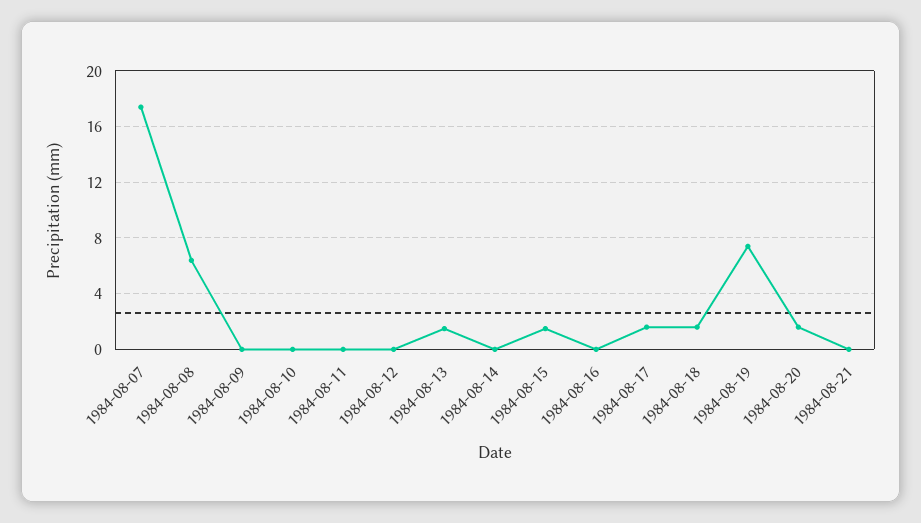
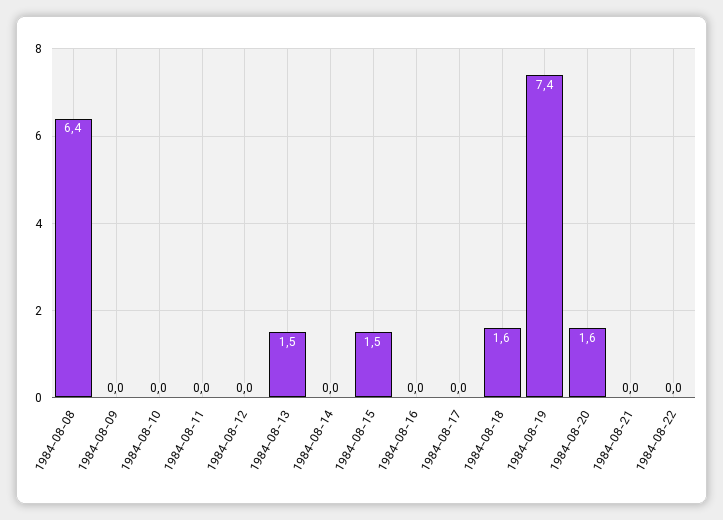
1984-08-07: 17.5 -> none
1984-08-17: 1.5 -> 0
1984-08-22: none -> 0

